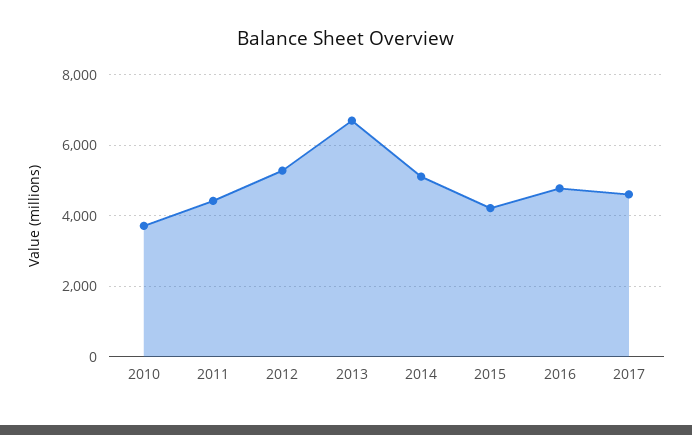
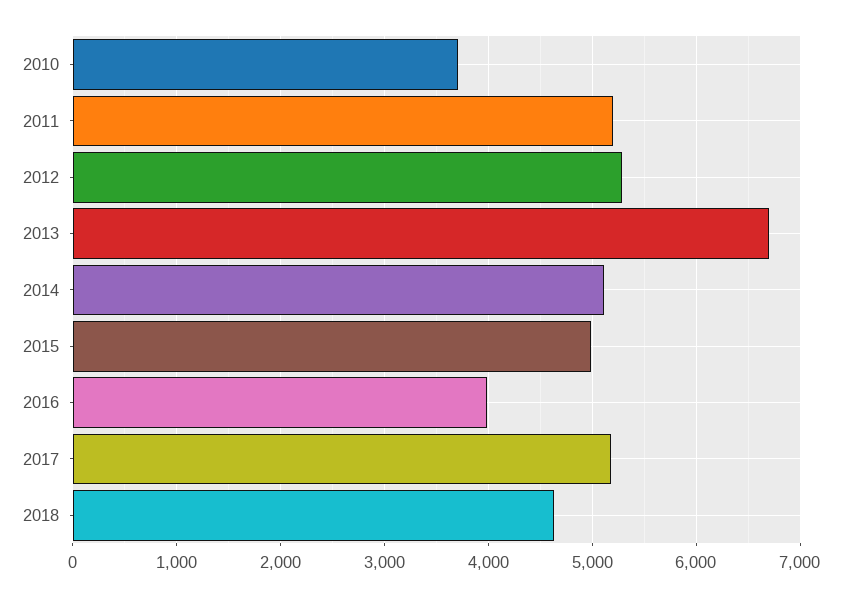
2011: 4400 -> 5200
2015: 4200 -> 5000
2016: 4800 -> 4000
2017: 4600 -> 5200
2018: none -> 4600

